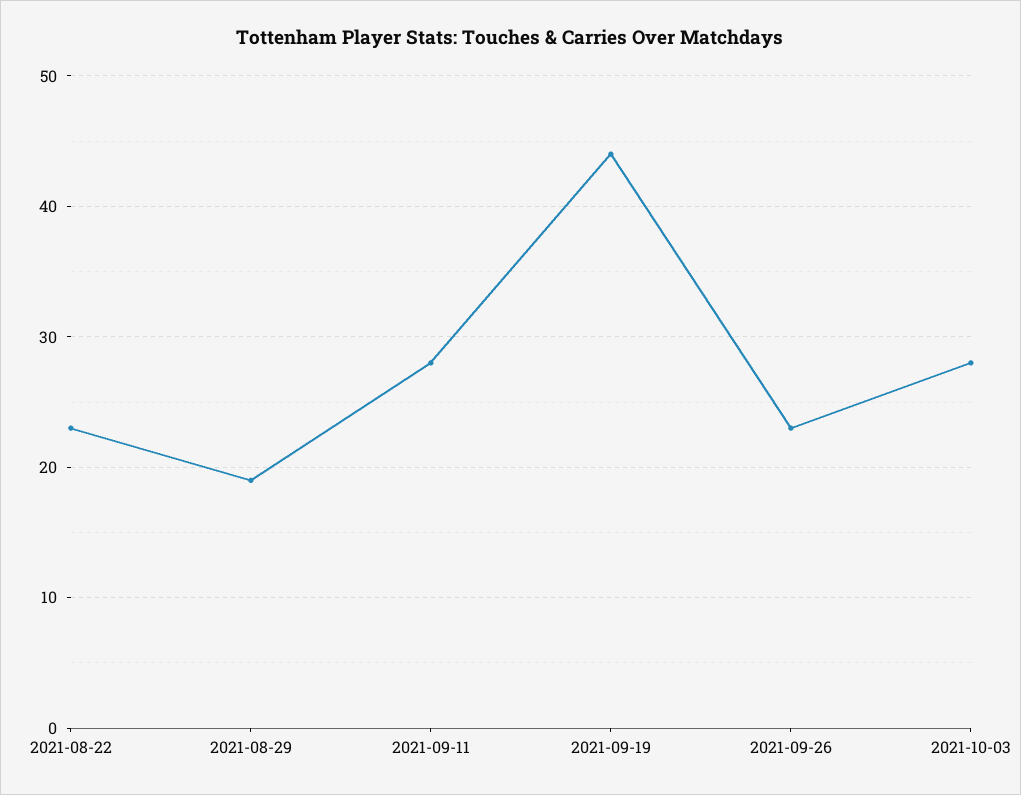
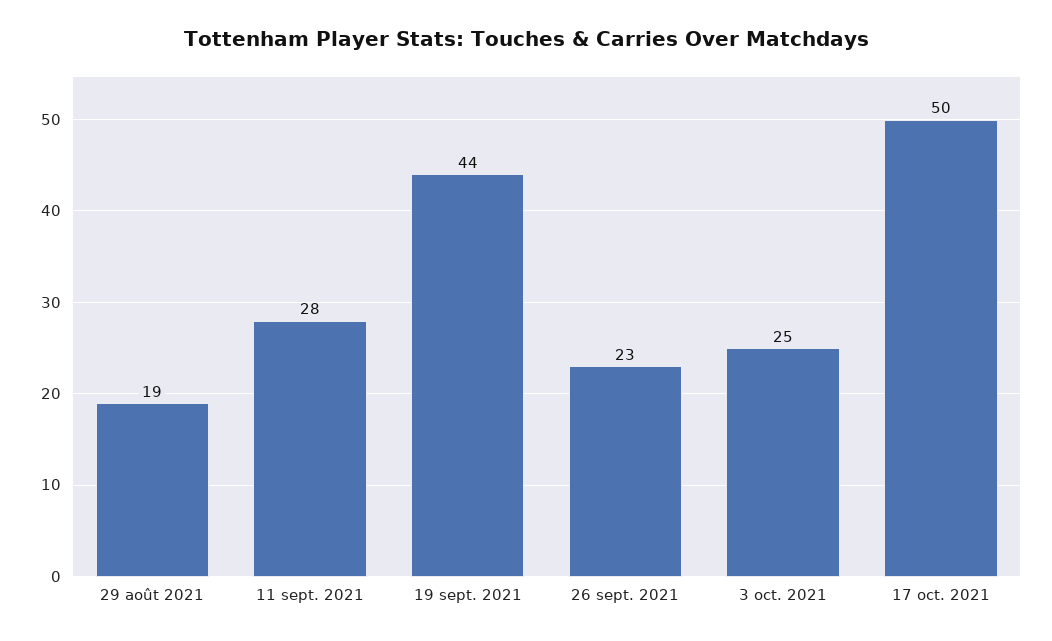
2021-08-22: 23 -> none
2021-10-03: 28 -> 25
17 oct. 2021: none -> 50

